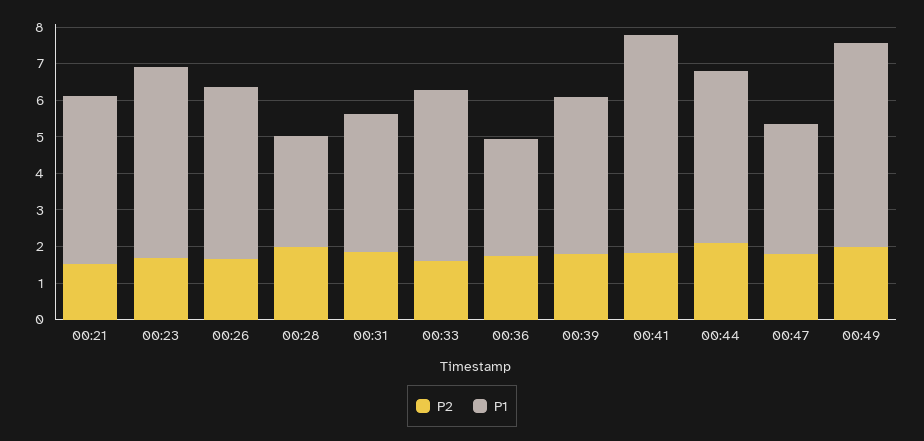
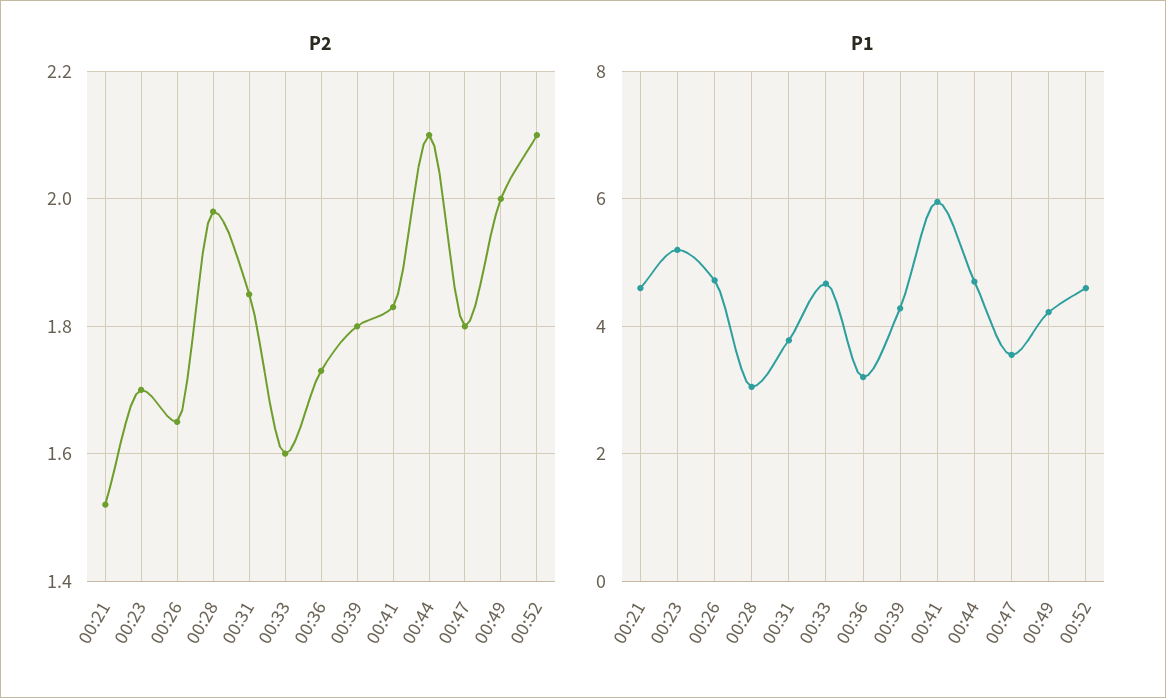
P1, 00:49: 5.5 -> 4.2
P2, 00:52: none -> 2.1
P1, 00:52: none -> 4.6

